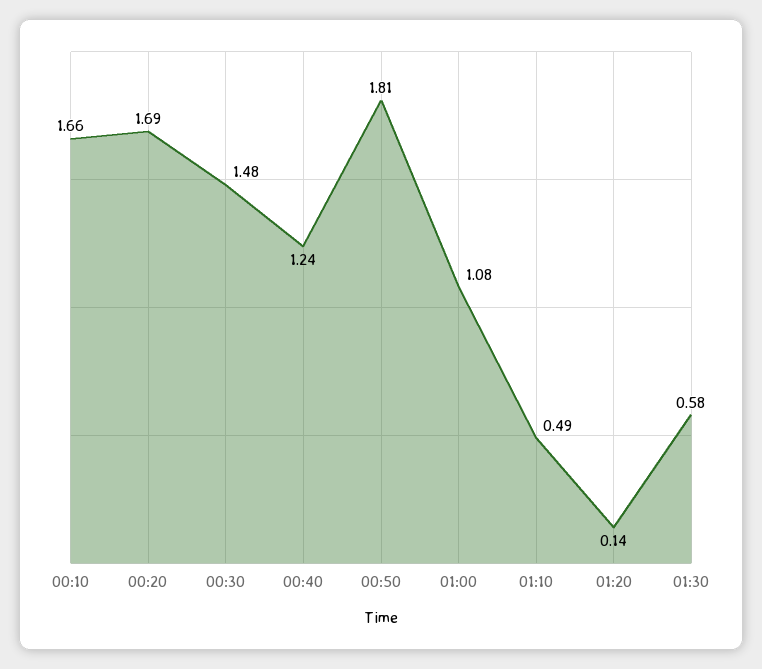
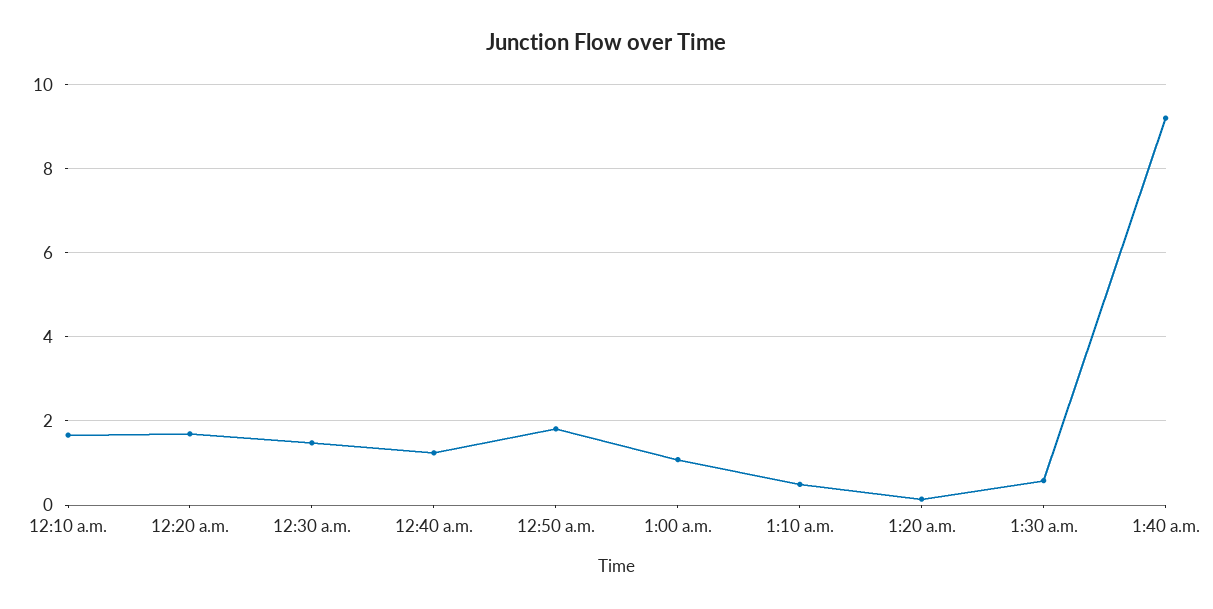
1:40 a.m.: none -> 9.2

